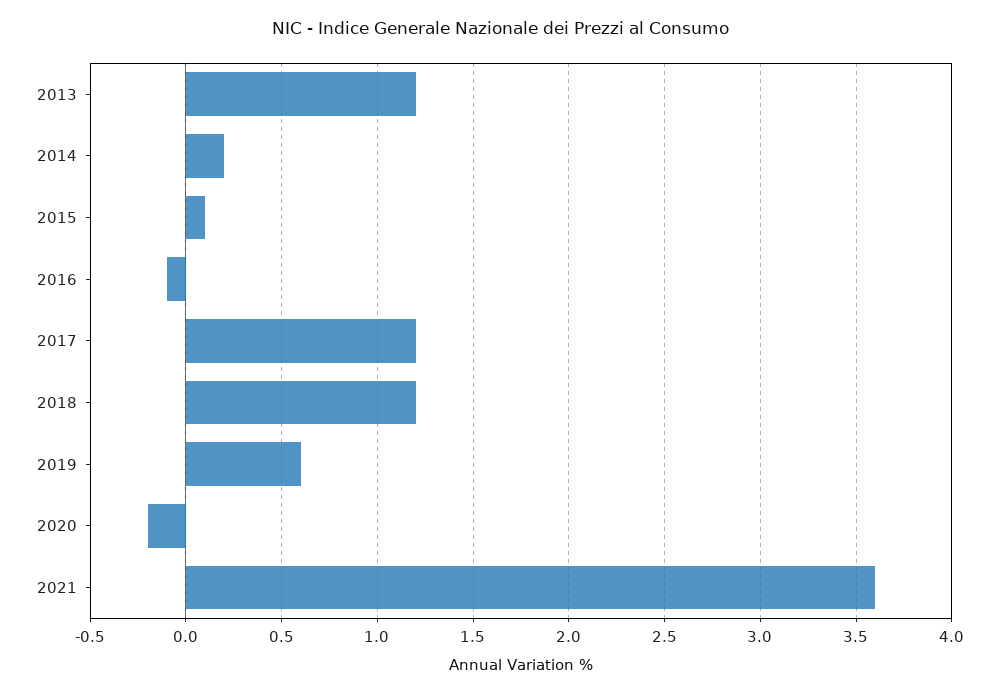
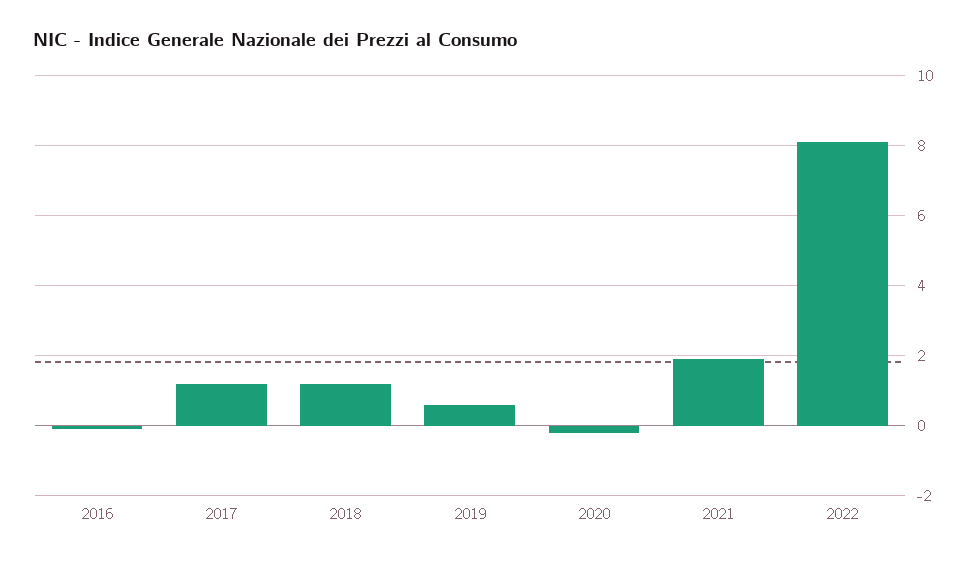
2013: 1.2 -> none
2014: 0.2 -> none
2015: 0.1 -> none
2021: 3.6 -> 2
2022: none -> 8

